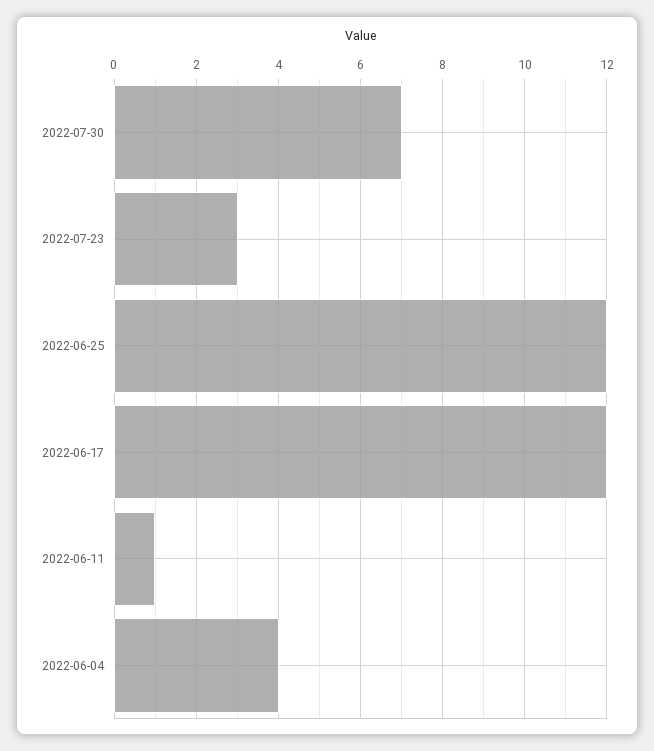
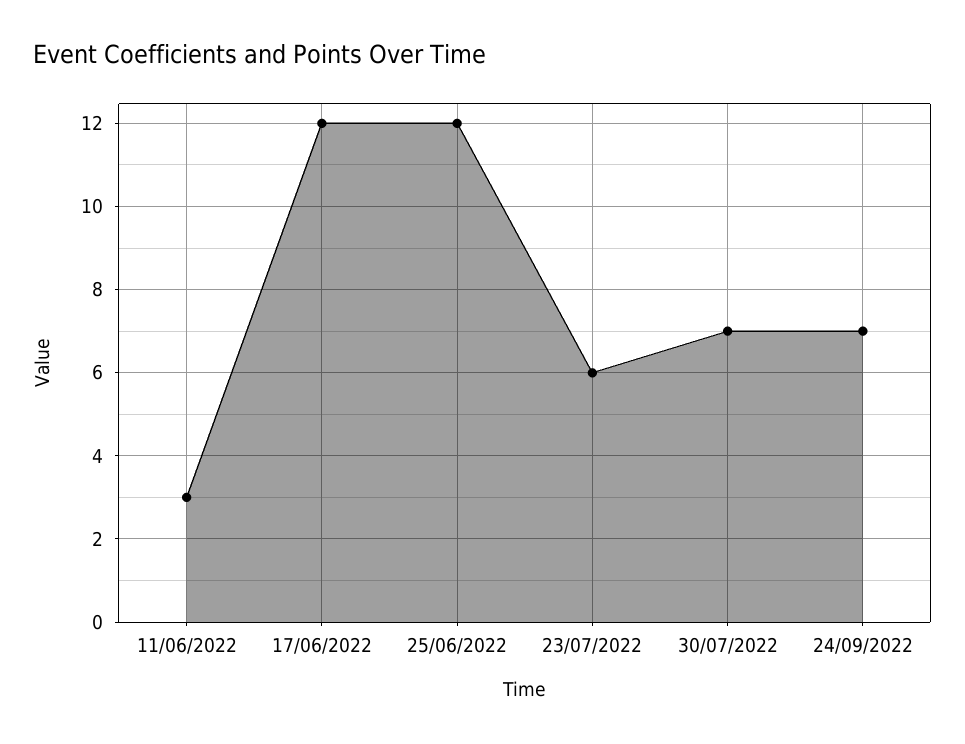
2022-07-23: 3 -> 6
2022-06-11: 1 -> 3
2022-06-04: 4 -> none
24/09/2022: none -> 7

